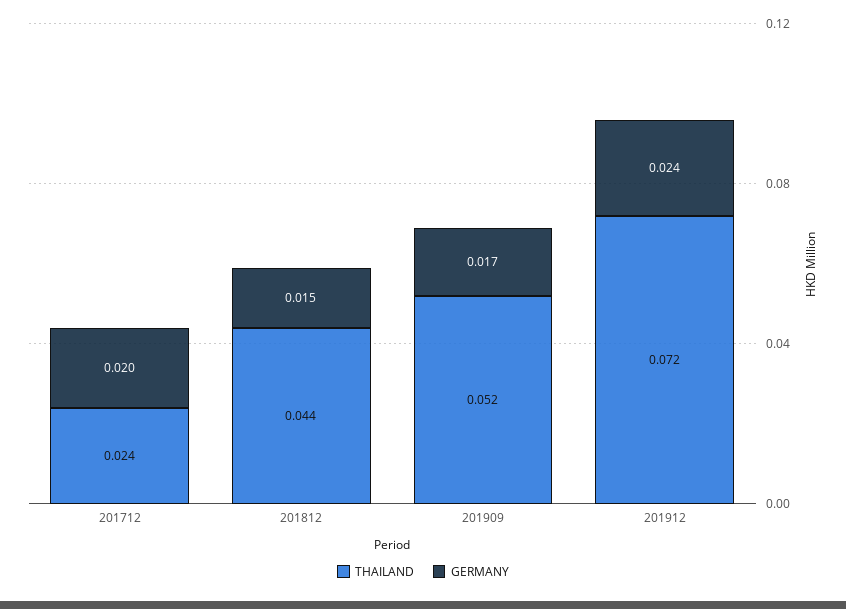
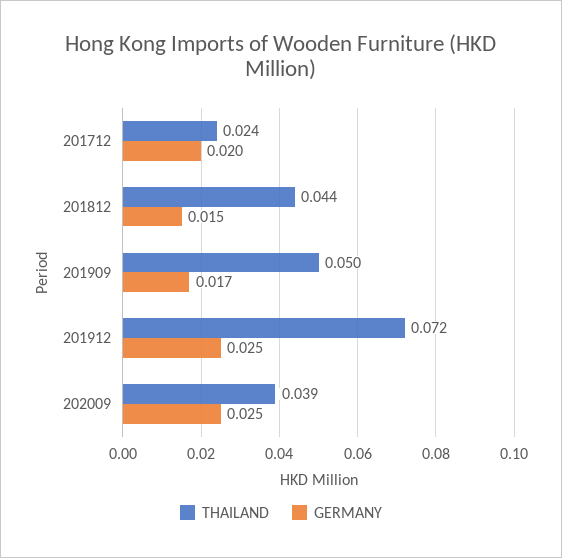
THAILAND, 201909: 0.052 -> 0.05
GERMANY, 201912: 0.024 -> 0.025
THAILAND, 202009: none -> 0.039
GERMANY, 202009: none -> 0.025

